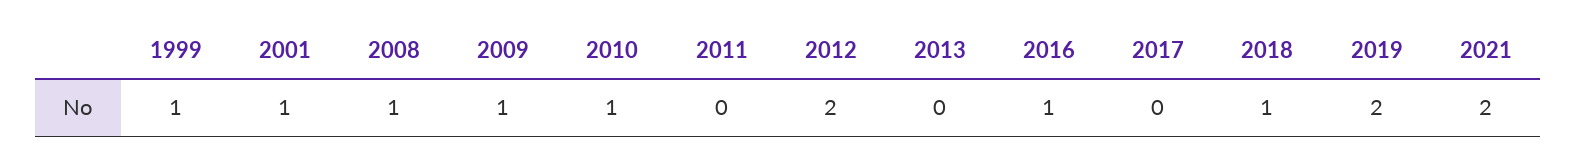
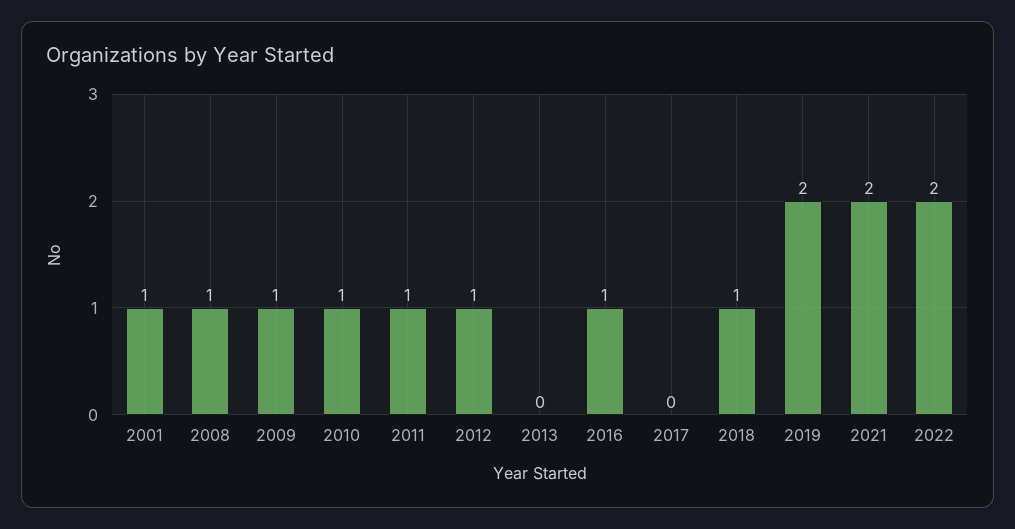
1999: 1 -> none
2011: 0 -> 1
2012: 2 -> 1
2022: none -> 2

